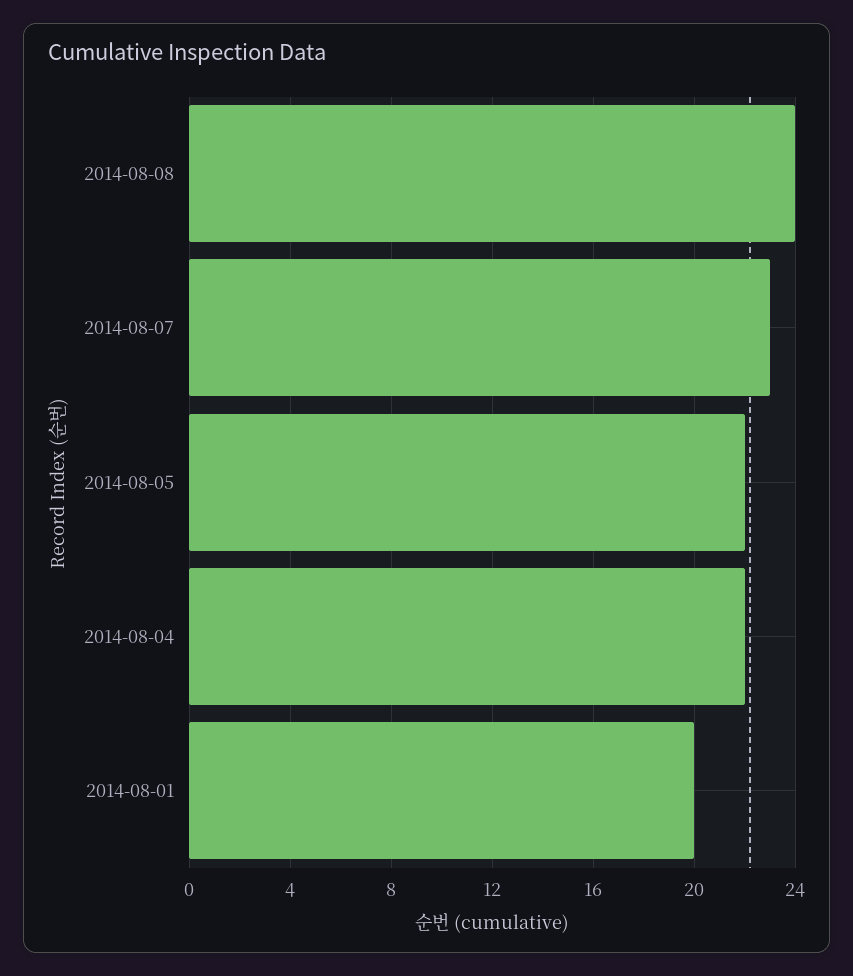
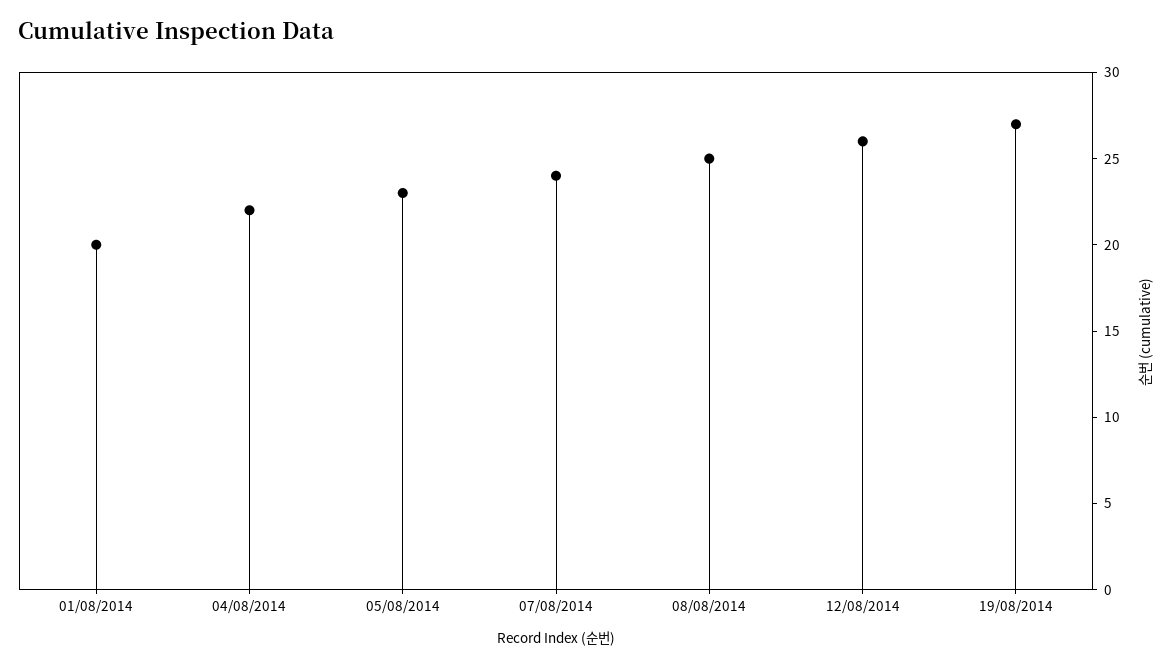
2014-08-08: 24 -> 25
2014-08-07: 23 -> 24
2014-08-05: 22 -> 23
12/08/2014: none -> 26
19/08/2014: none -> 27

